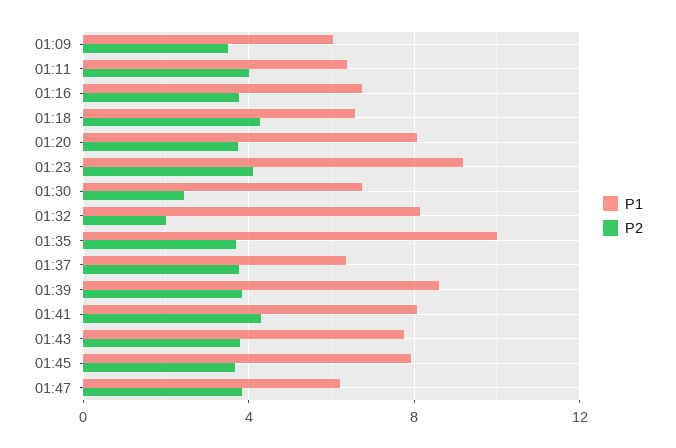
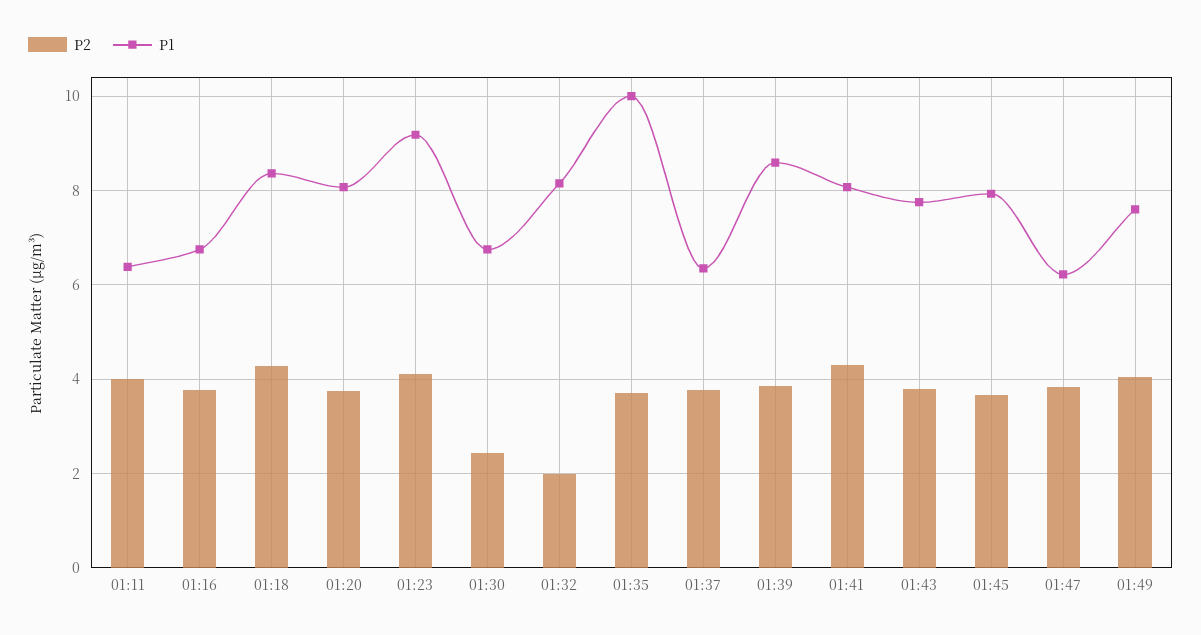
P1, 01:09: 6 -> none
P2, 01:09: 3.5 -> none
P1, 01:18: 6.5 -> 8.4
P2, 01:49: none -> 4
P1, 01:49: none -> 7.6

